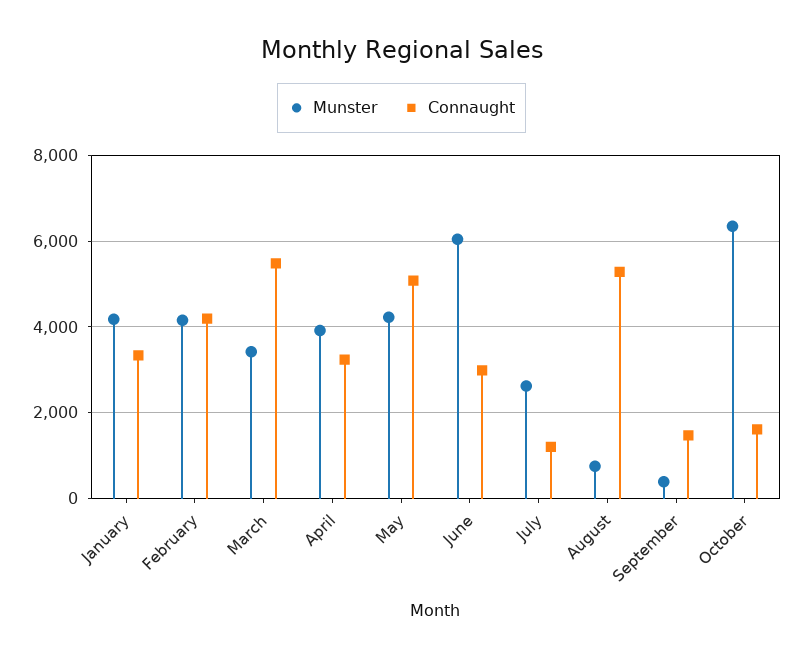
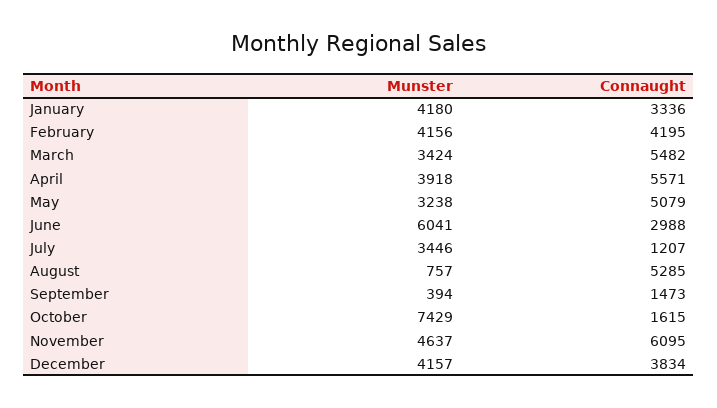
Connaught, April: 3200 -> 5571
Munster, May: 4200 -> 3238
Munster, July: 2600 -> 3446
Munster, October: 6400 -> 7429
Munster, November: none -> 4637
Connaught, November: none -> 6095
Munster, December: none -> 4157
Connaught, December: none -> 3834

